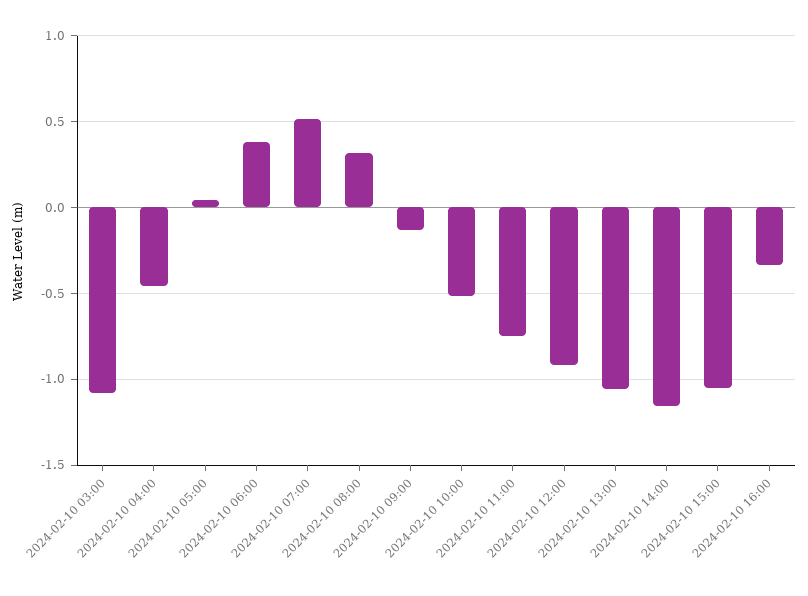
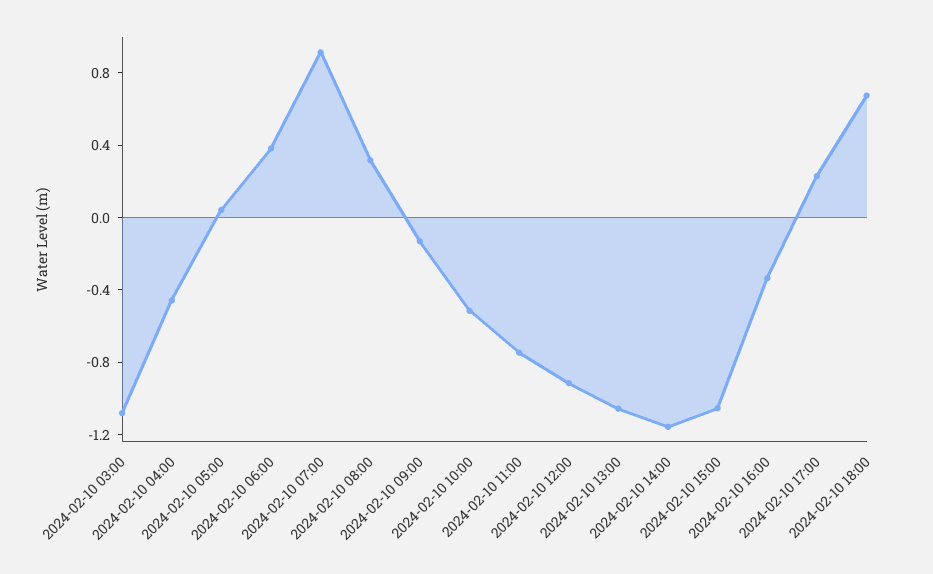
2024-02-10 07:00: 0.5 -> 0.9
2024-02-10 17:00: none -> 0.2
2024-02-10 18:00: none -> 0.7

